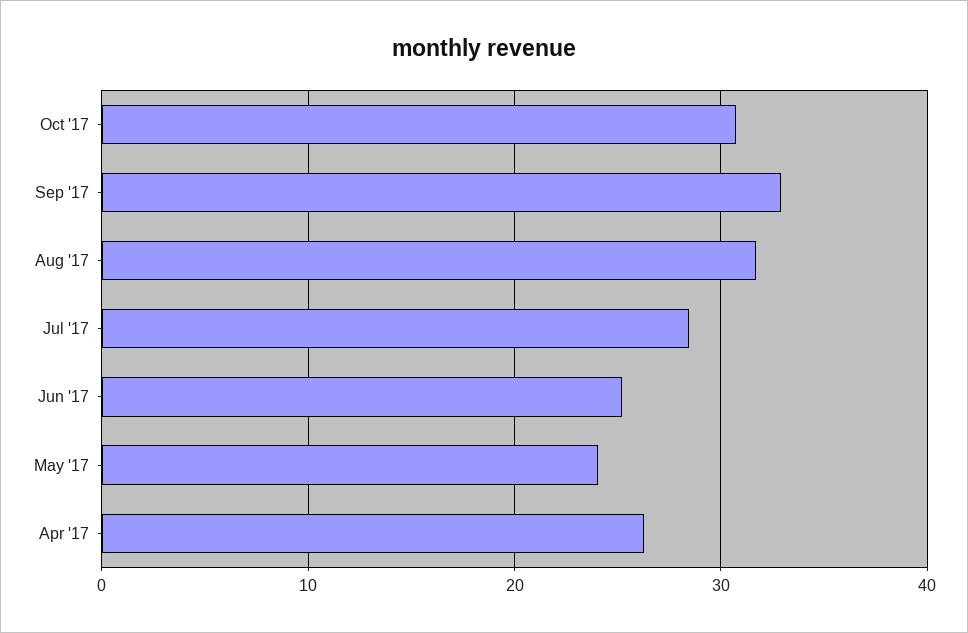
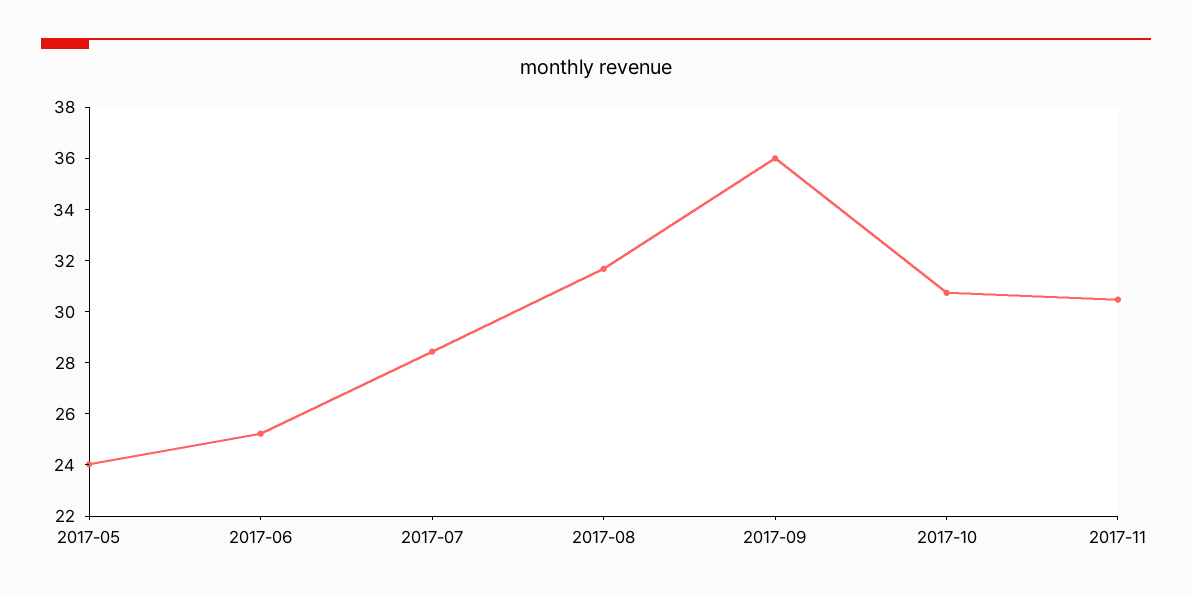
Sep '17: 33 -> 36
Apr '17: 26 -> none
2017-11: none -> 30.5

